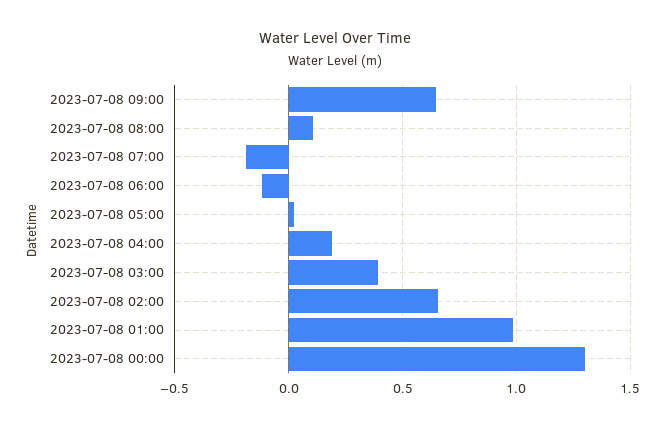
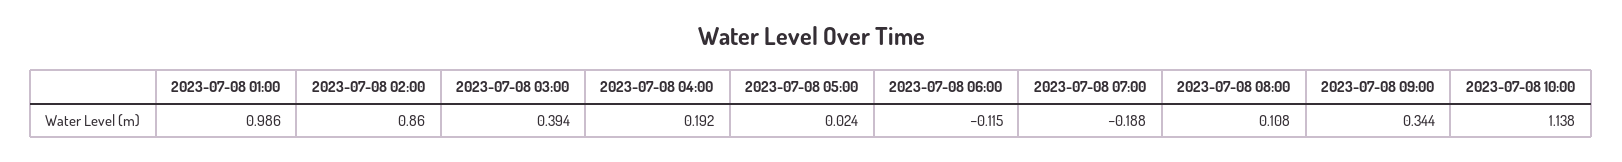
2023-07-08 09:00: 0.65 -> 0.344
2023-07-08 02:00: 0.65 -> 0.86
2023-07-08 00:00: 1.3 -> none
2023-07-08 10:00: none -> 1.138

